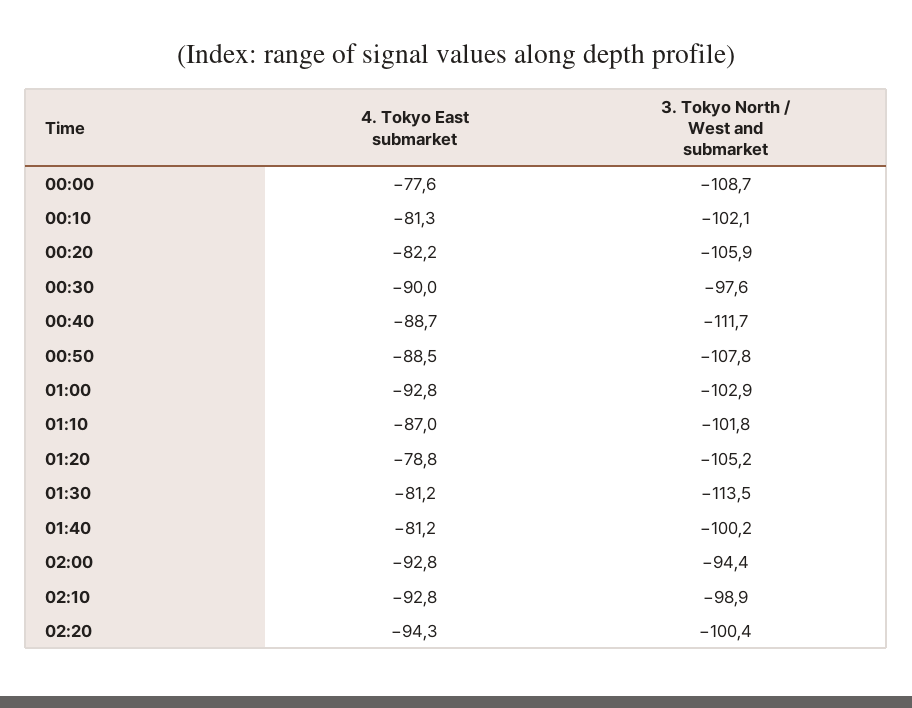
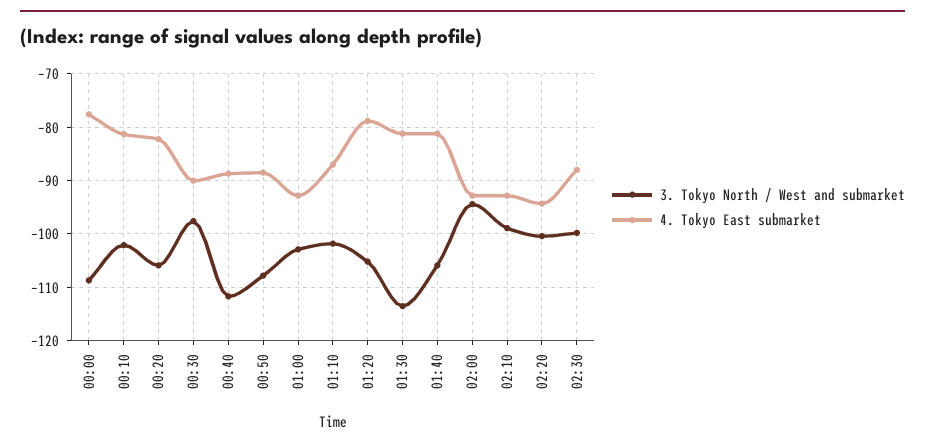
3. Tokyo North / West and submarket, 01:40: -100.2 -> -106
3. Tokyo North / West and submarket, 02:30: none -> -100
4. Tokyo East submarket, 02:30: none -> -88

